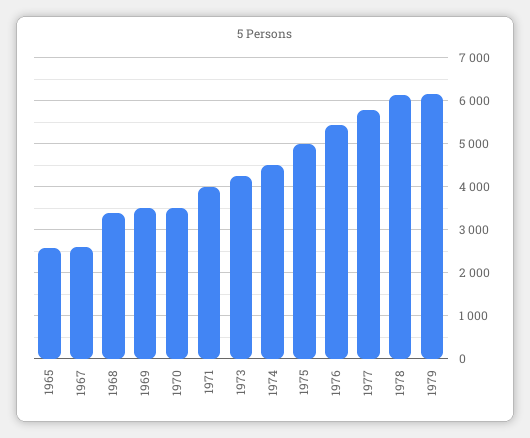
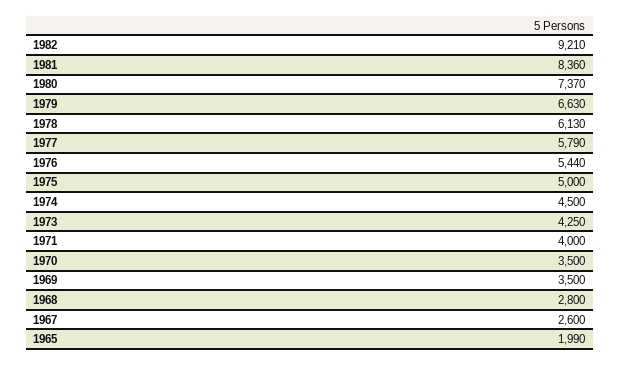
1965: 2600 -> 1990
1968: 3400 -> 2800
1979: 6200 -> 6630
1982: none -> 9210
1981: none -> 8360
1980: none -> 7370

